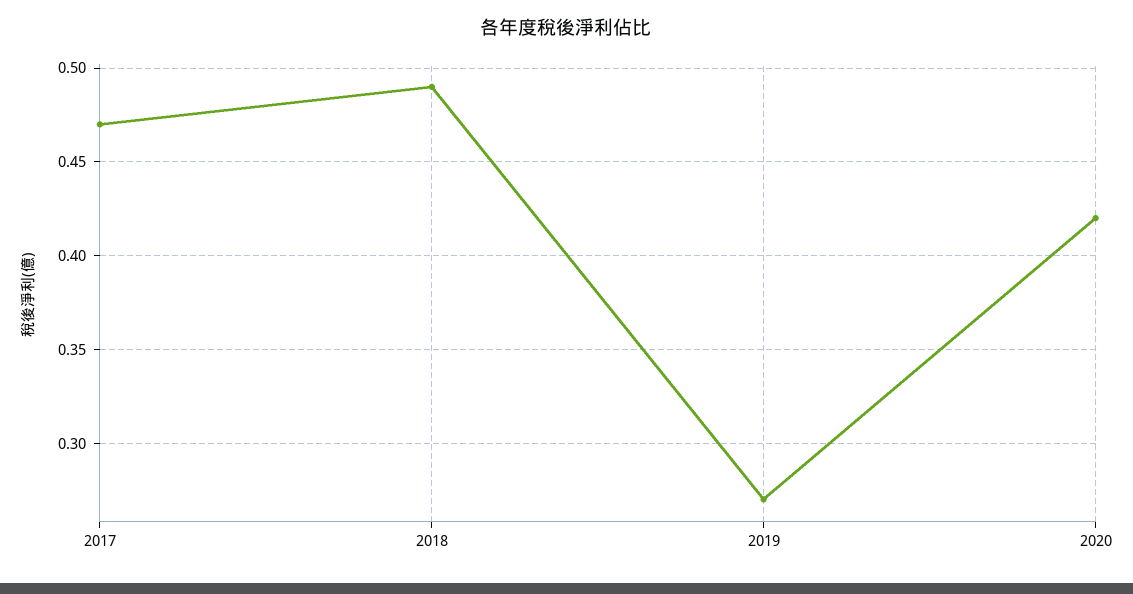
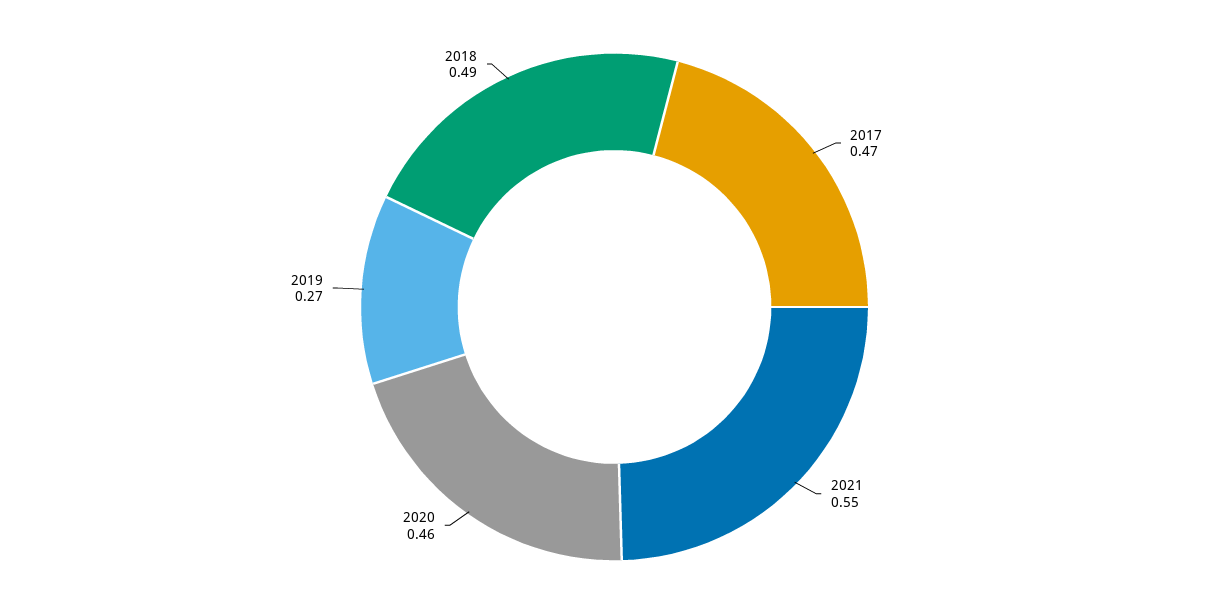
2020: 0.42 -> 0.46
2021: none -> 0.55

